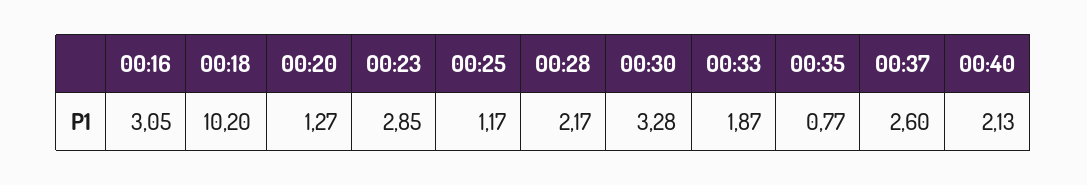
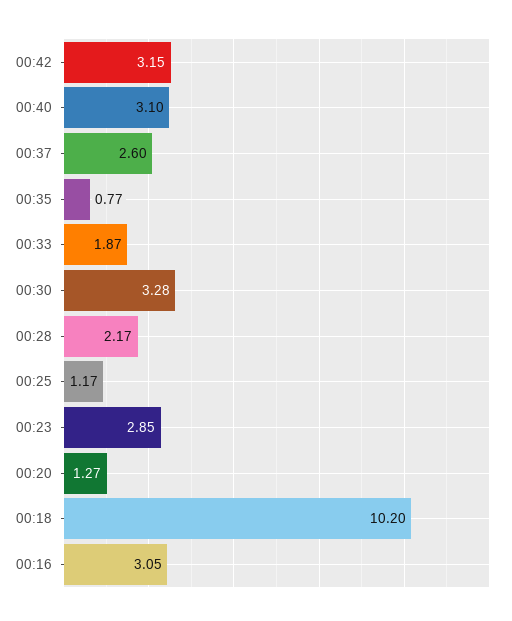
00:40: 2.13 -> 3.1
00:42: none -> 3.15

